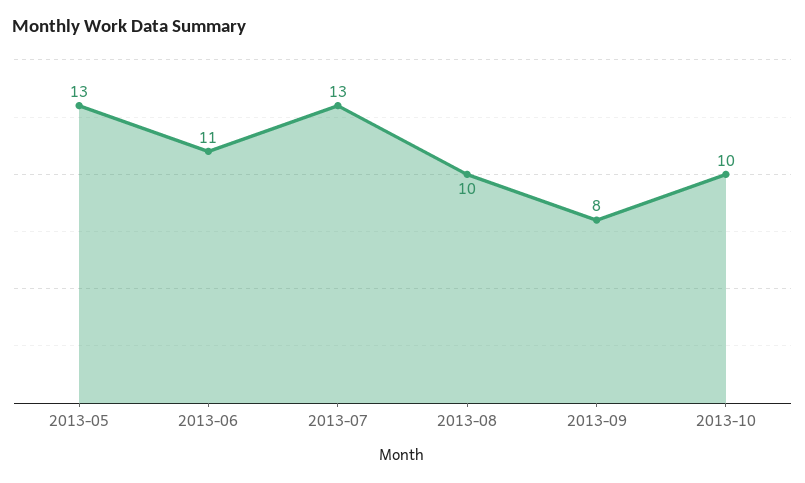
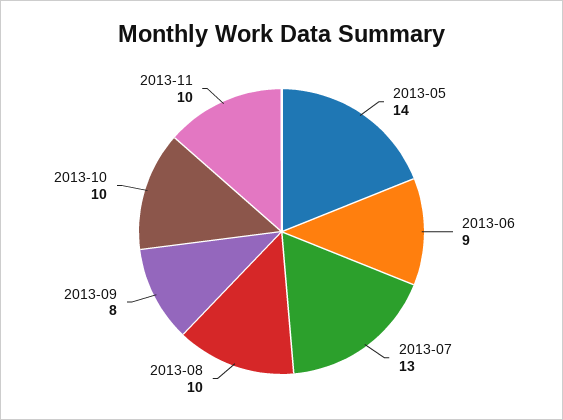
2013-05: 13 -> 14
2013-06: 11 -> 9
2013-11: none -> 10

